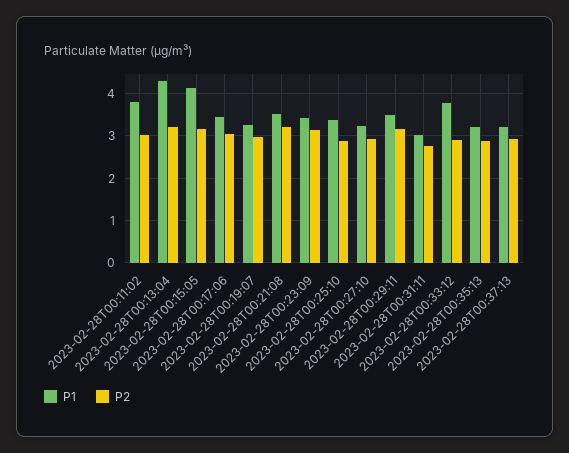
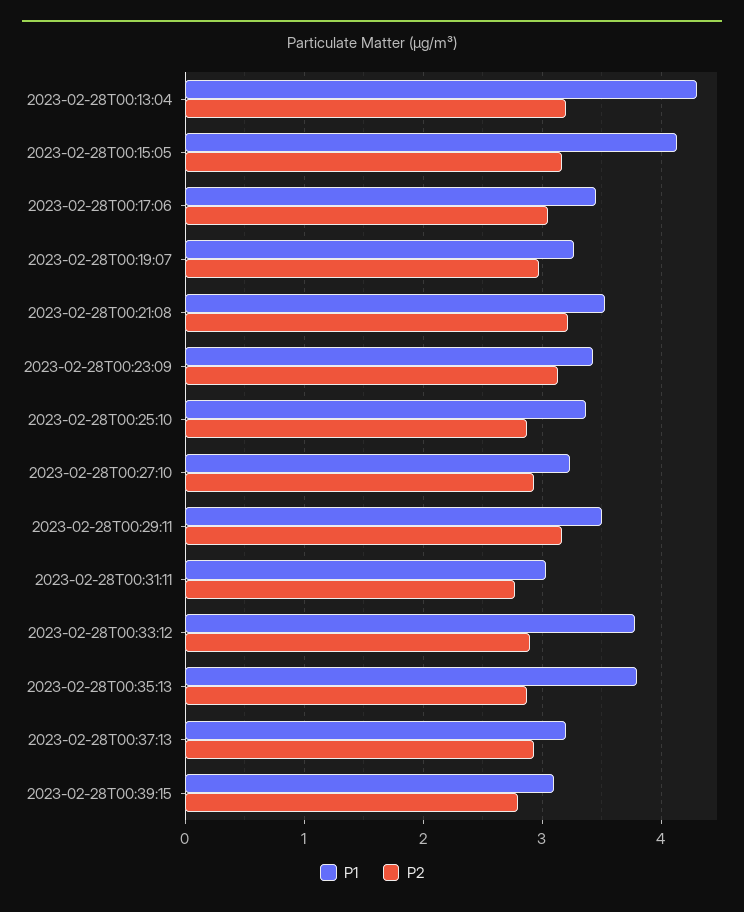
P1, 2023-02-28T00:11:02: 3.8 -> none
P2, 2023-02-28T00:11:02: 3 -> none
P1, 2023-02-28T00:35:13: 3.2 -> 3.8
P1, 2023-02-28T00:39:15: none -> 3.1
P2, 2023-02-28T00:39:15: none -> 2.8

